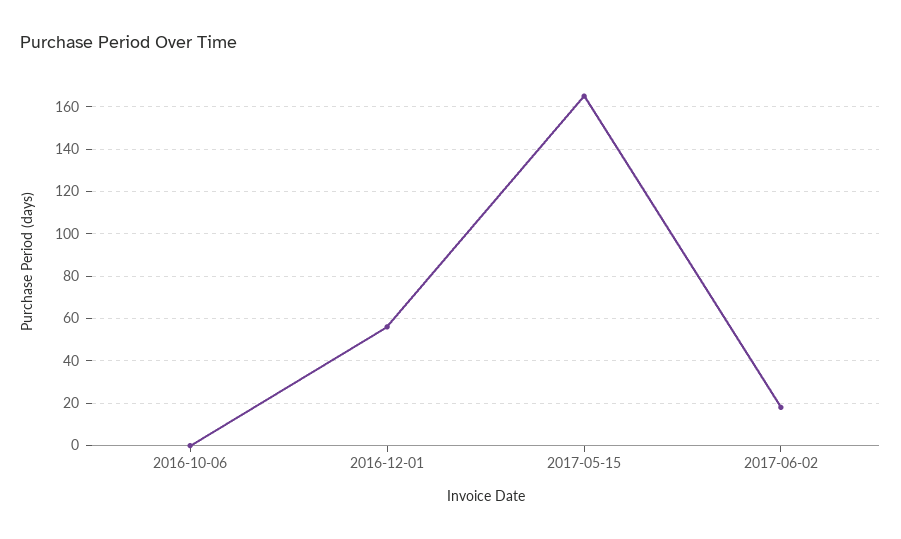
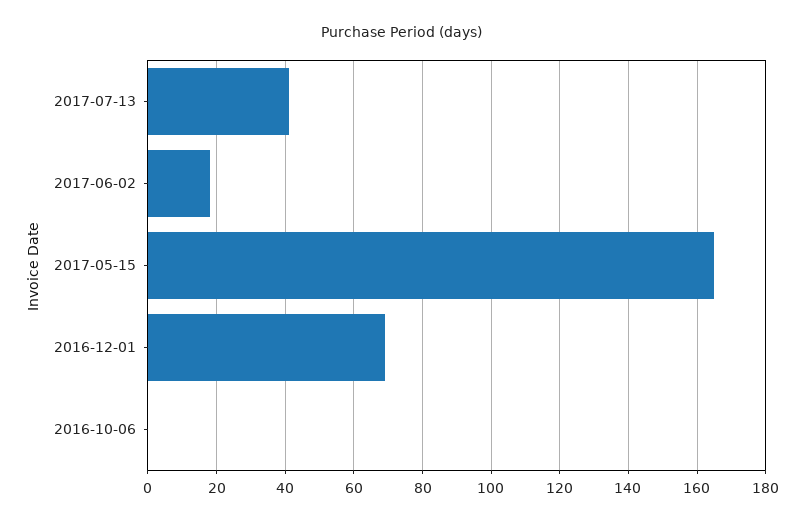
2016-12-01: 55 -> 70
2017-07-13: none -> 40

